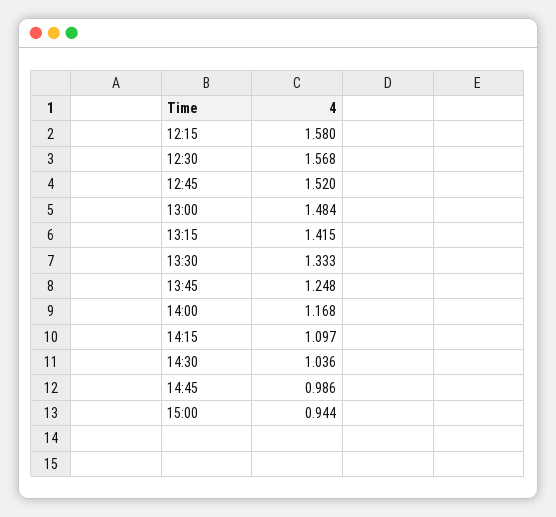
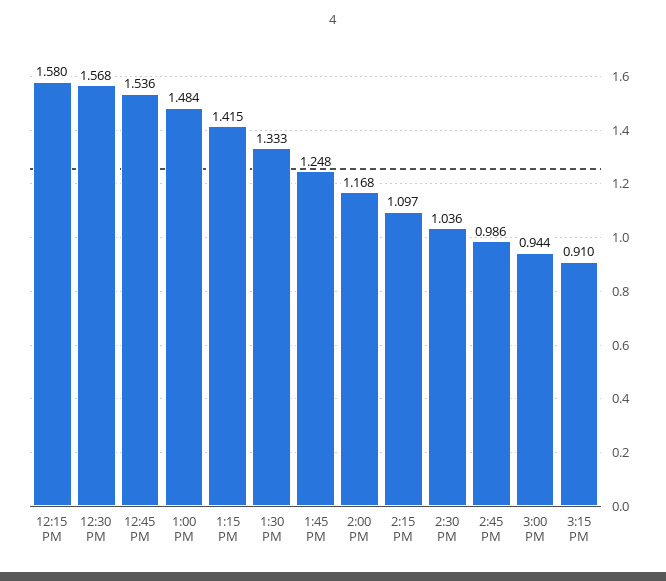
12:45: 1.52 -> 1.536
3:15 PM: none -> 0.91

